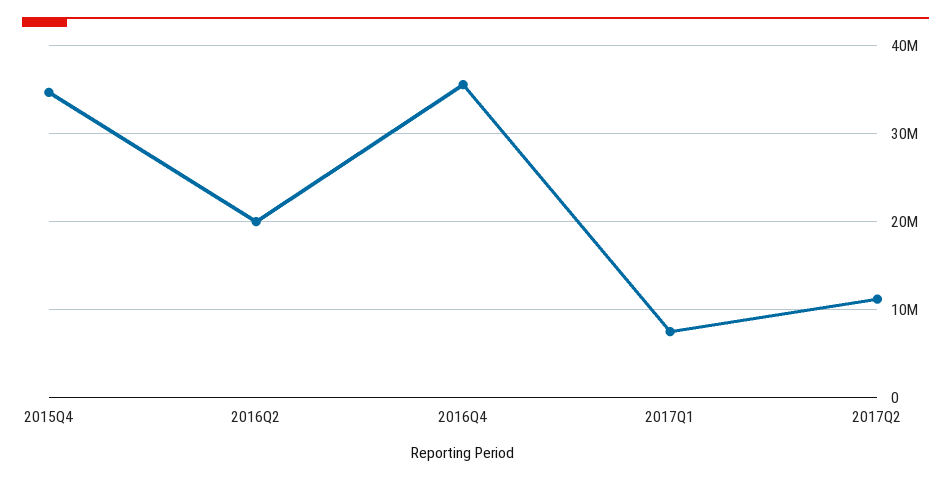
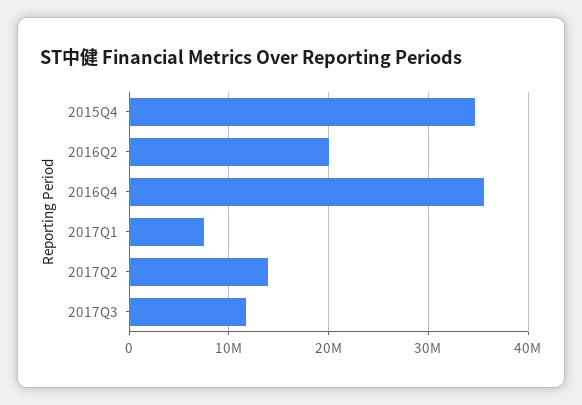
2017Q2: 11000000 -> 14000000
2017Q3: none -> 12000000

